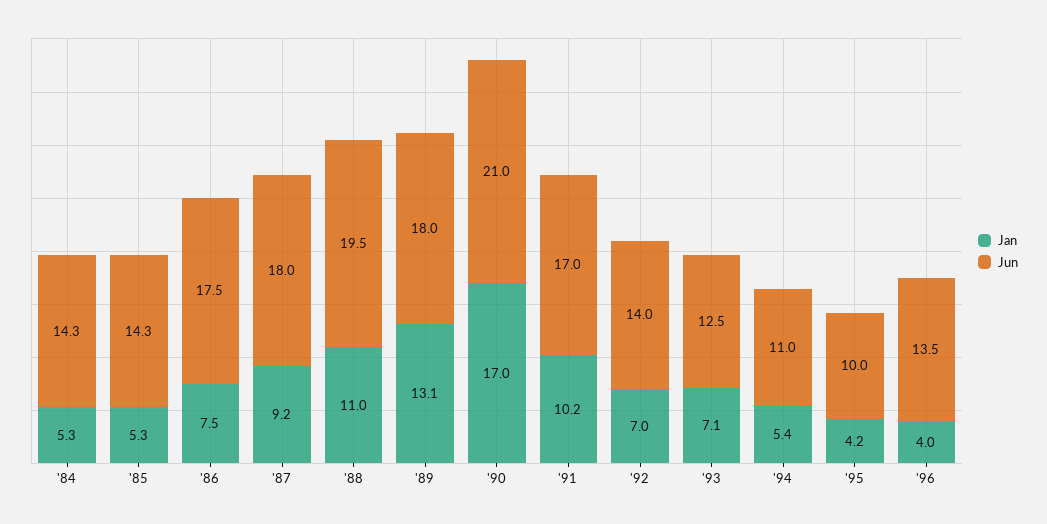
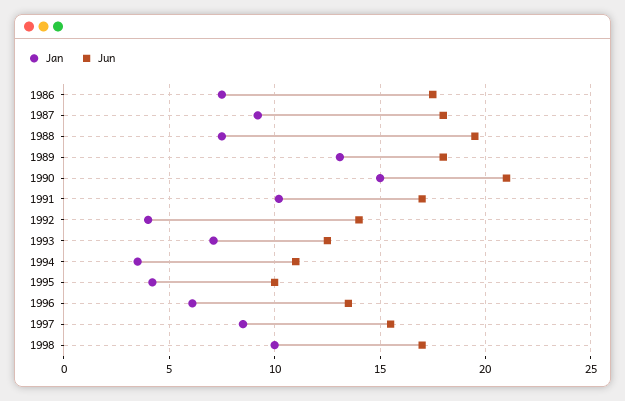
Jan, '84: 5.3 -> none
Jun, '84: 14.3 -> none
Jan, '85: 5.3 -> none
Jun, '85: 14.3 -> none
Jan, '88: 11 -> 7.5
Jan, '90: 17 -> 15
Jan, '92: 7 -> 4
Jan, '94: 5.4 -> 3.5
Jan, '96: 4 -> 6
Jan, 1997: none -> 8.5
Jun, 1997: none -> 15.5
Jan, 1998: none -> 10
Jun, 1998: none -> 17

